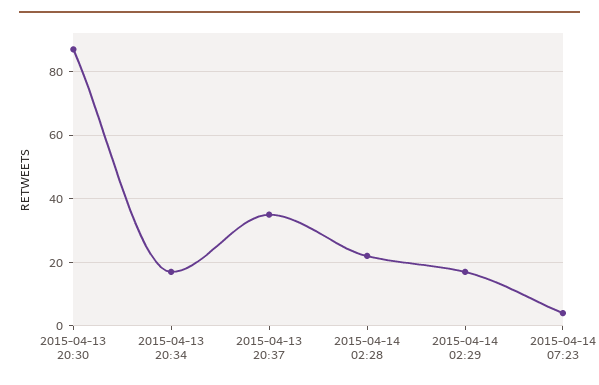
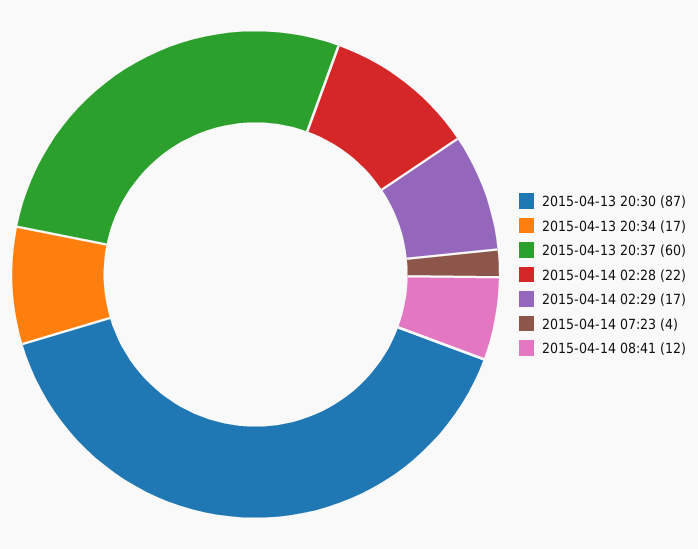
2015-04-13 20:37: 35 -> 60
2015-04-14 08:41: none -> 12

